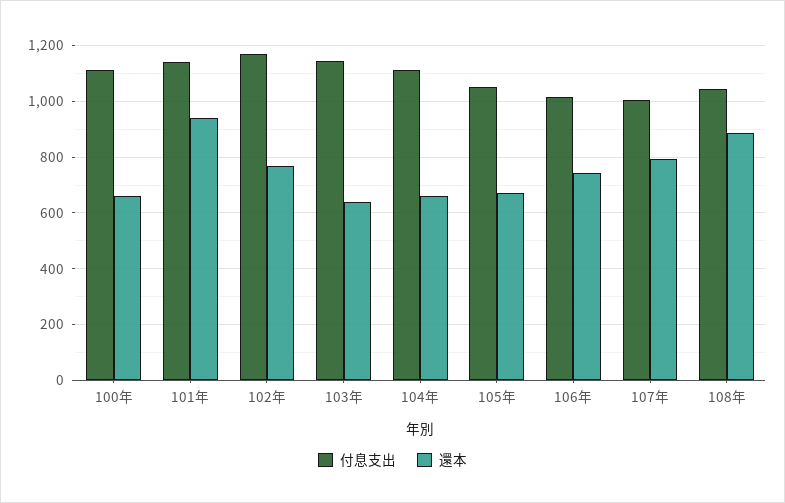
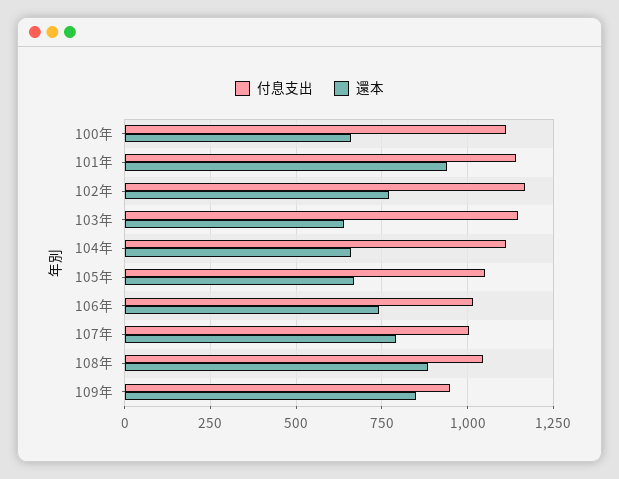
付息支出, 109年: none -> 950
還本, 109年: none -> 850

